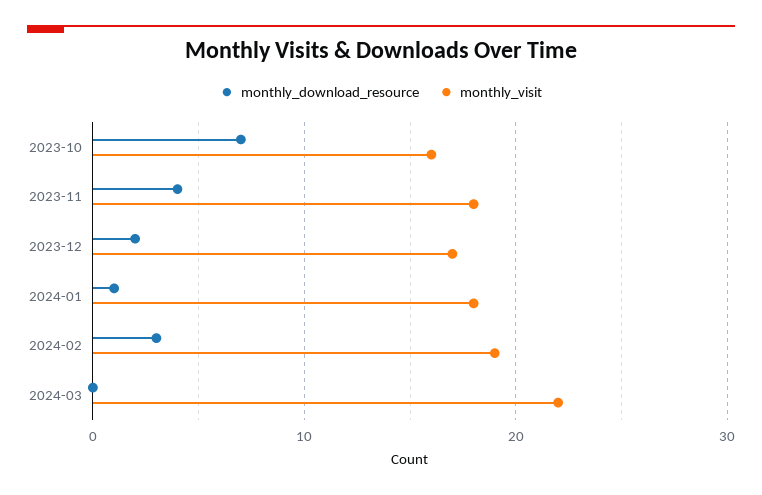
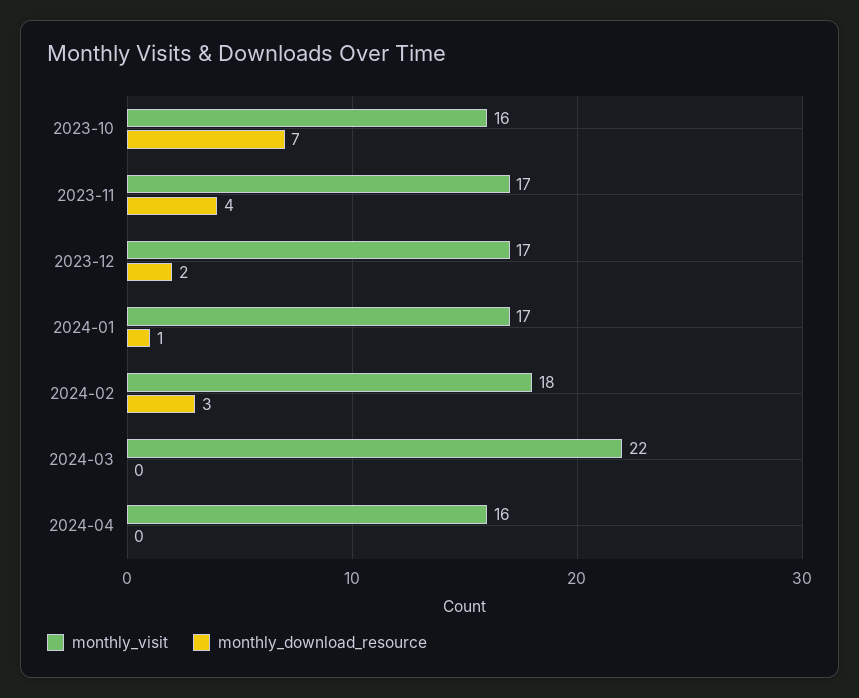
monthly_visit, 2023-11: 18 -> 17
monthly_visit, 2024-01: 18 -> 17
monthly_visit, 2024-02: 19 -> 18
monthly_visit, 2024-04: none -> 16
monthly_download_resource, 2024-04: none -> 0

